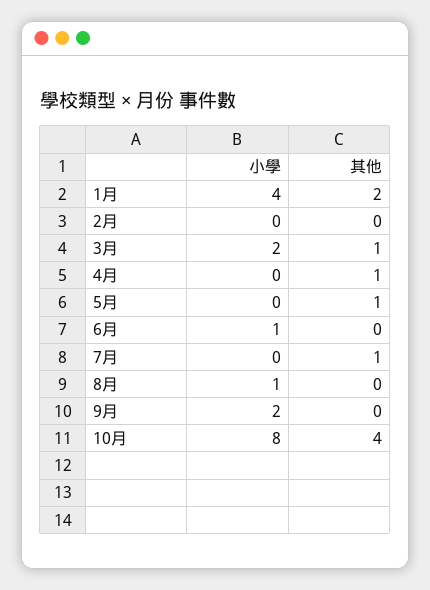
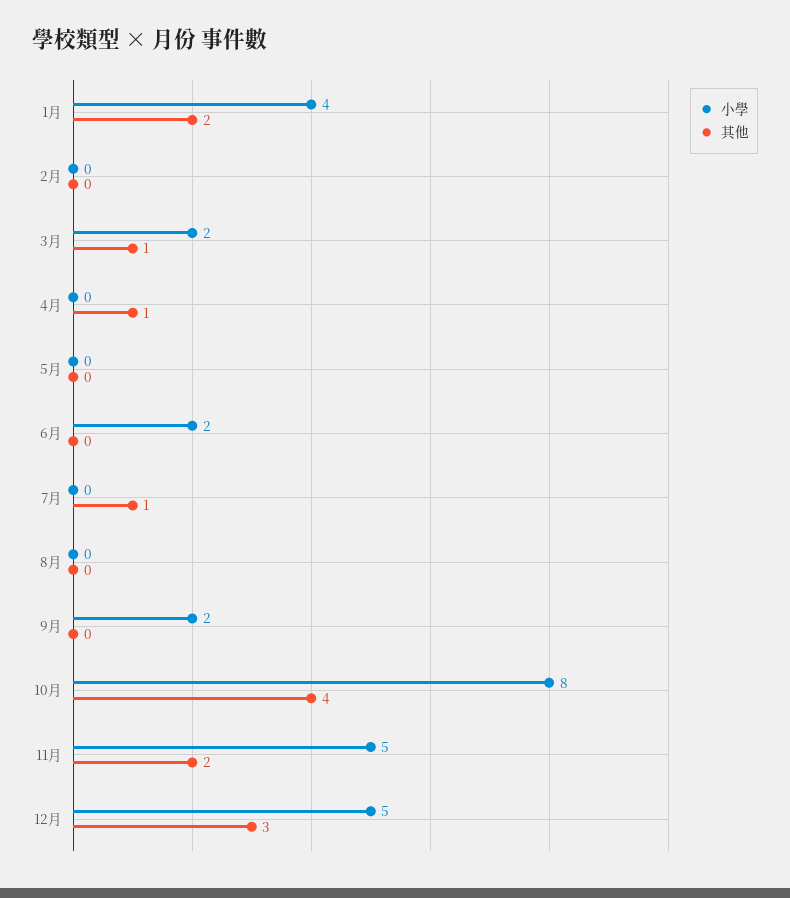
其他, 5月: 1 -> 0
小學, 6月: 1 -> 2
小學, 8月: 1 -> 0
小學, 11月: none -> 5
其他, 11月: none -> 2
小學, 12月: none -> 5
其他, 12月: none -> 3

